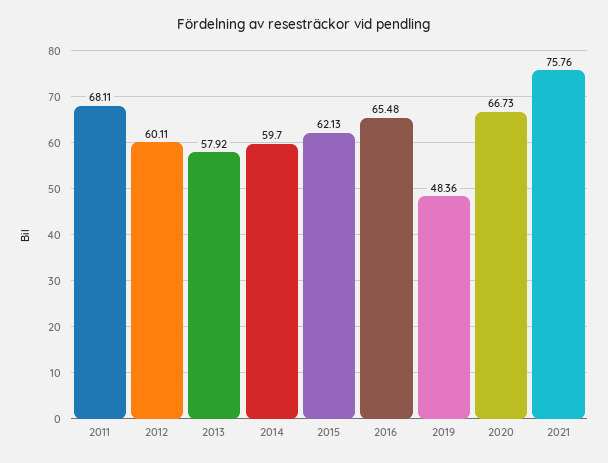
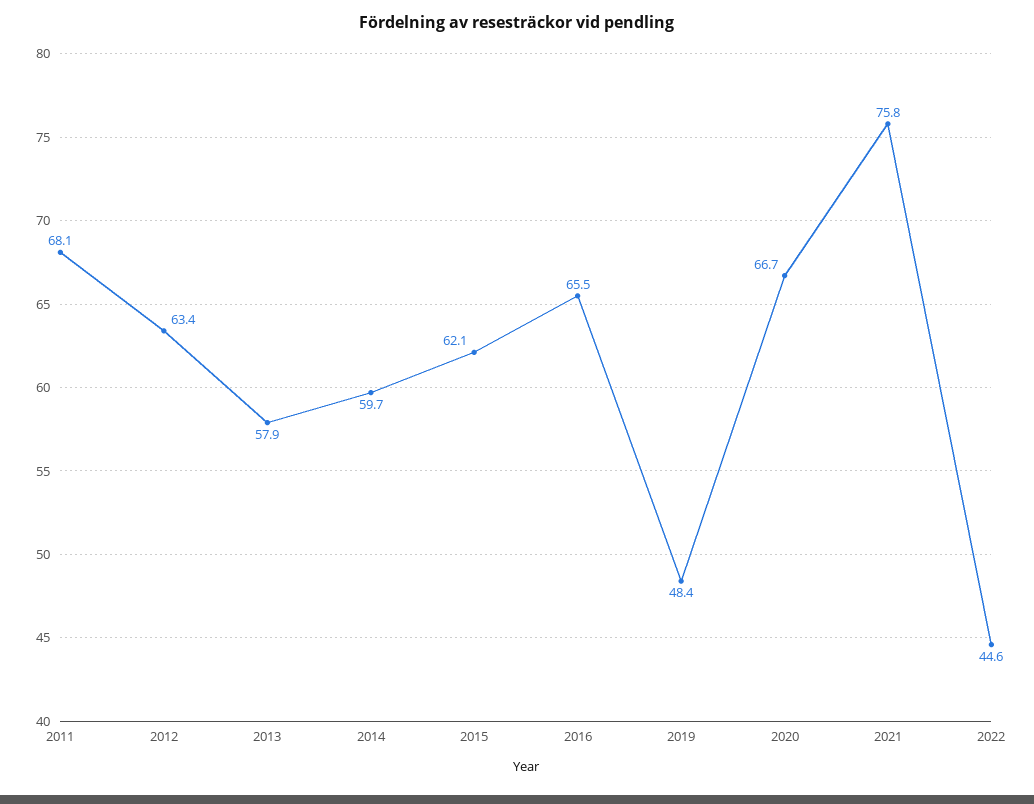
2012: 60.11 -> 63.4
2022: none -> 44.6

